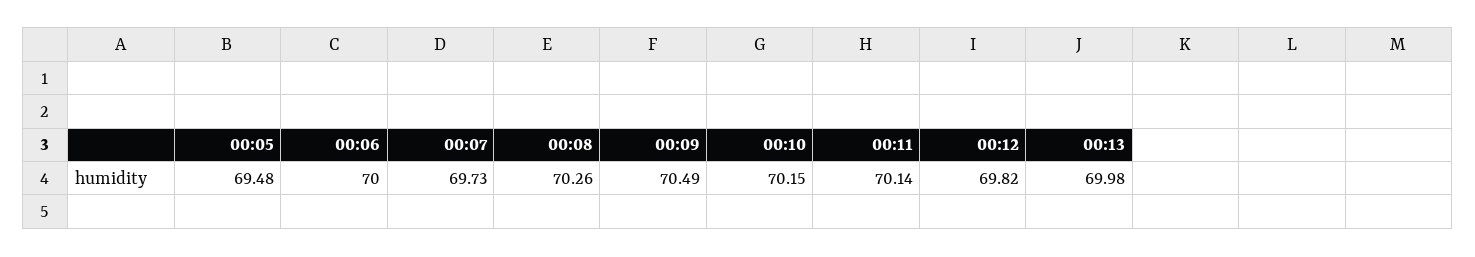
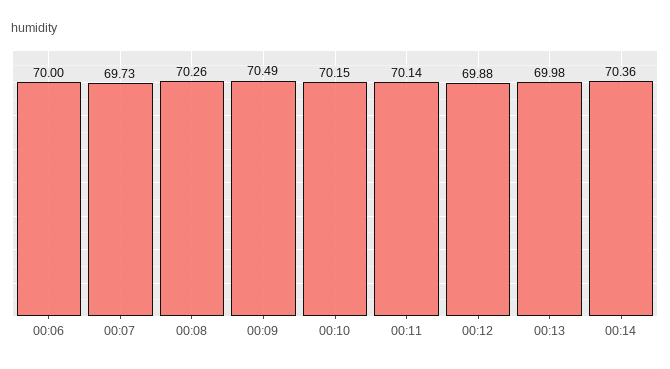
00:05: 69.48 -> none
00:12: 69.82 -> 69.88
00:14: none -> 70.36

